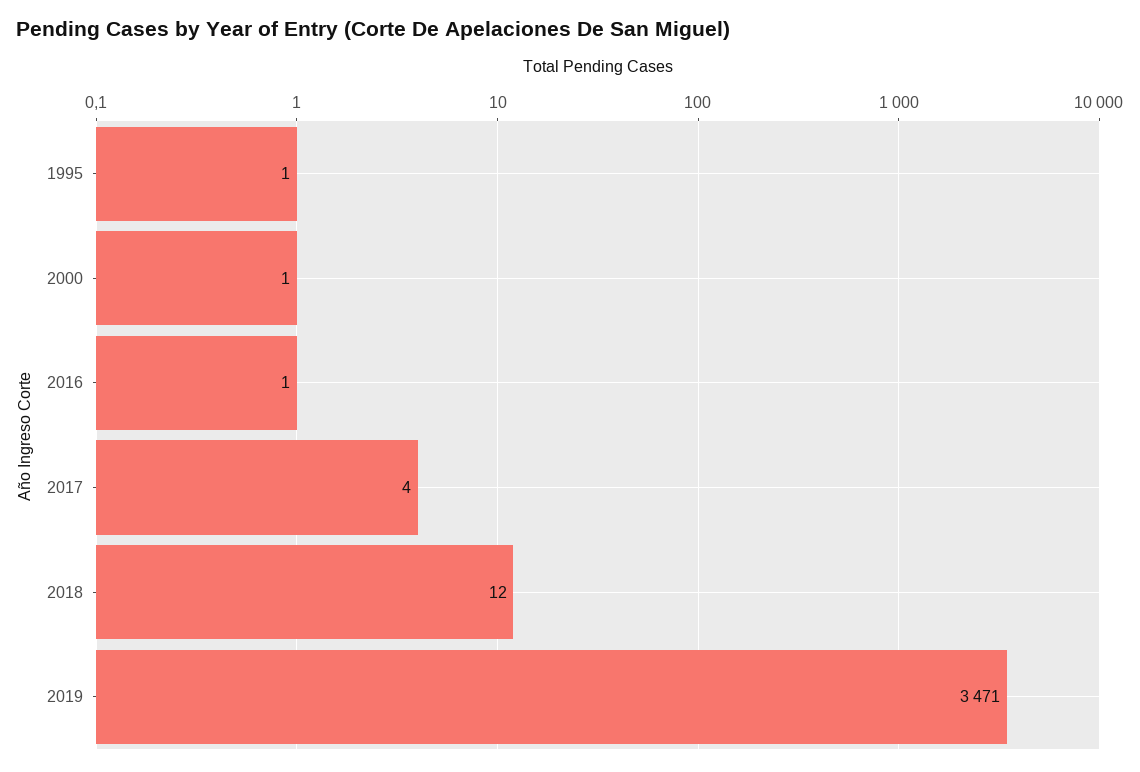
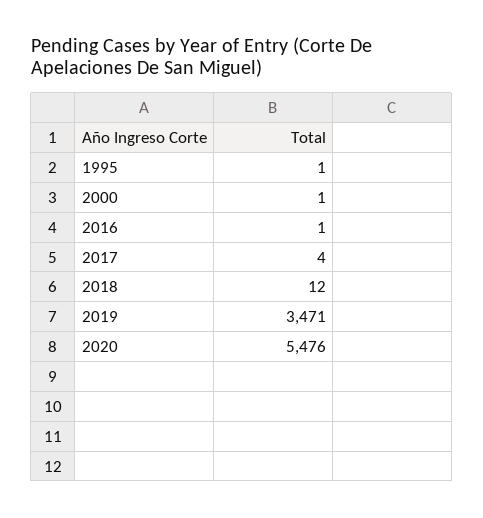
2020: none -> 5476

